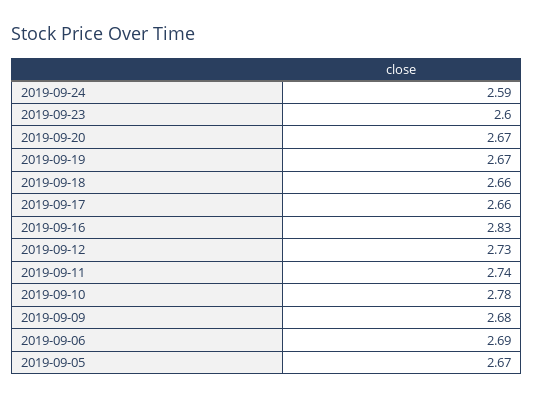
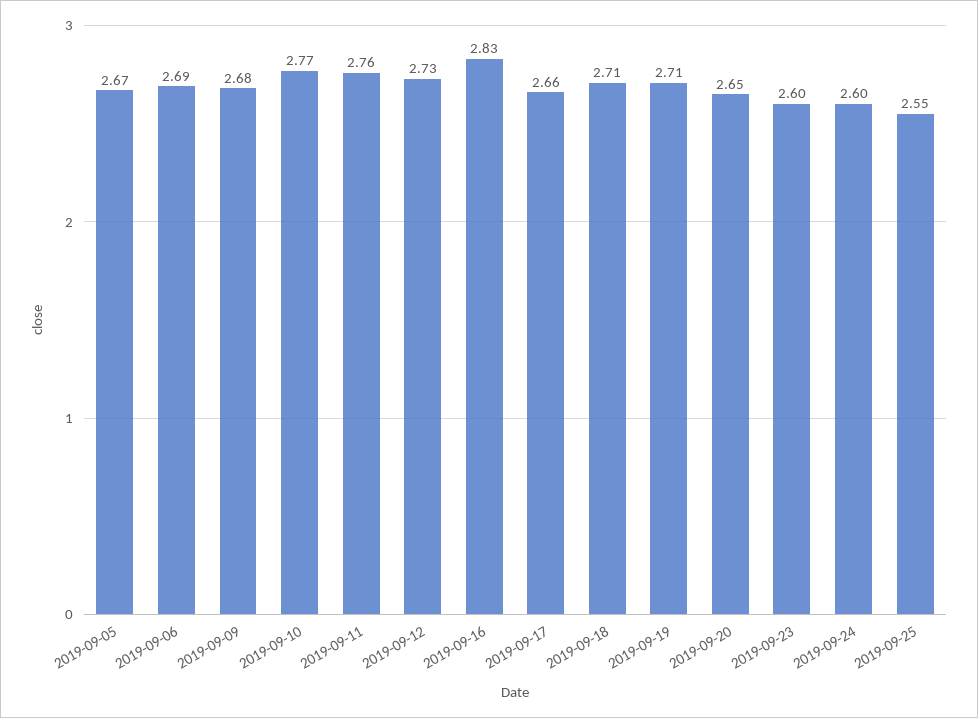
2019-09-24: 2.59 -> 2.6
2019-09-20: 2.67 -> 2.65
2019-09-19: 2.67 -> 2.71
2019-09-18: 2.66 -> 2.71
2019-09-11: 2.74 -> 2.76
2019-09-10: 2.78 -> 2.77
2019-09-25: none -> 2.55

